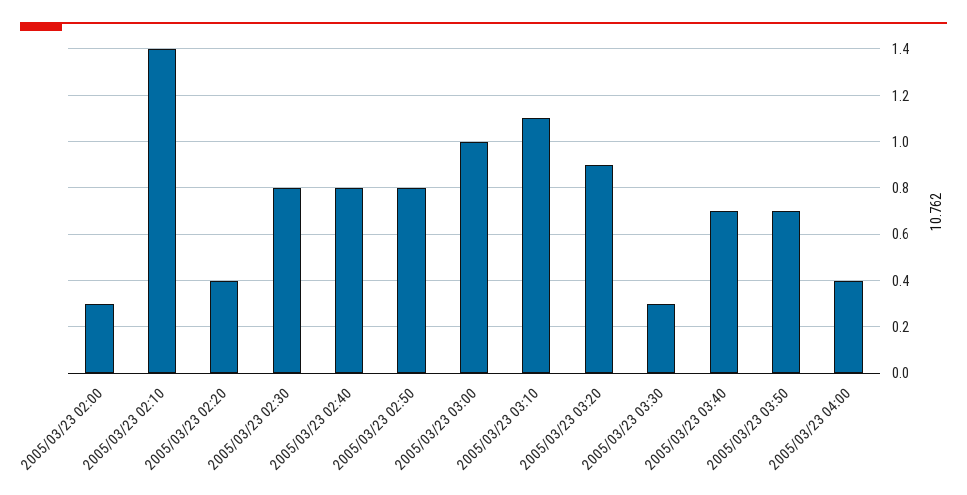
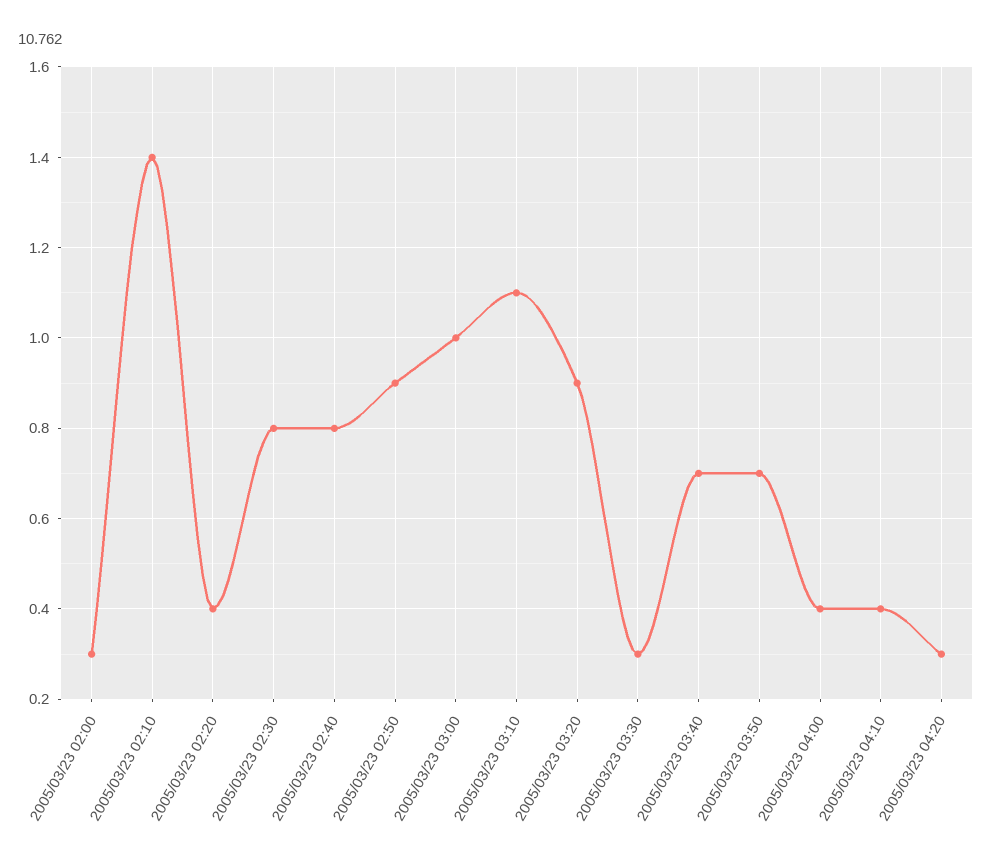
2005/03/23 02:50: 0.8 -> 0.9
2005/03/23 04:10: none -> 0.4
2005/03/23 04:20: none -> 0.3

